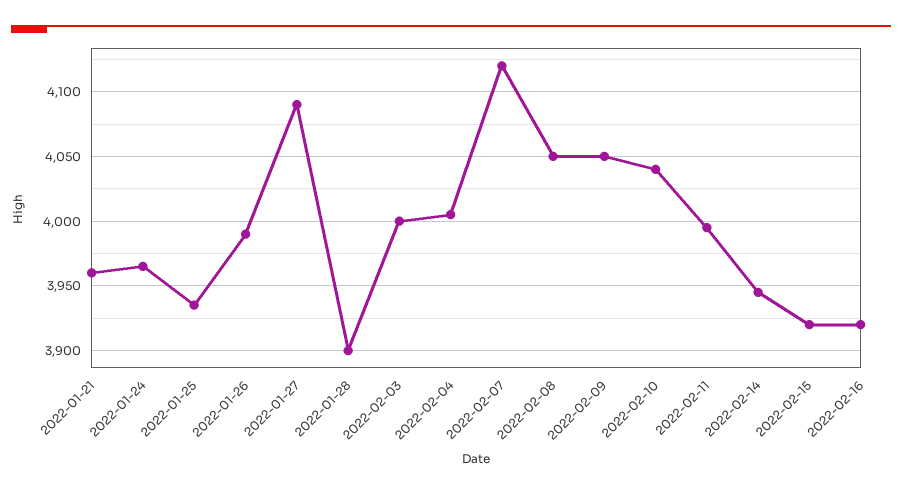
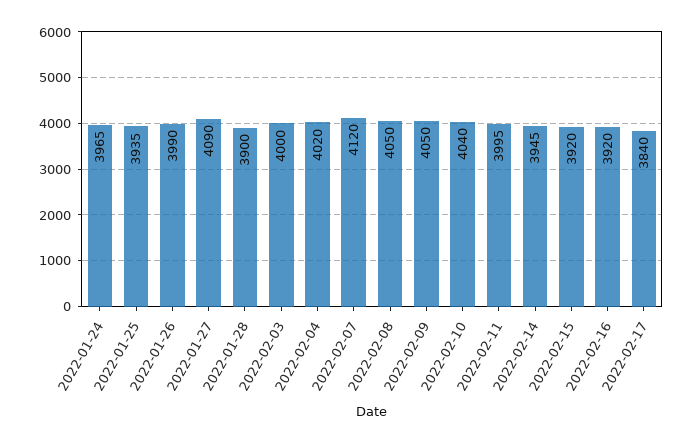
2022-01-21: 3960 -> none
2022-02-04: 4005 -> 4020
2022-02-17: none -> 3840

